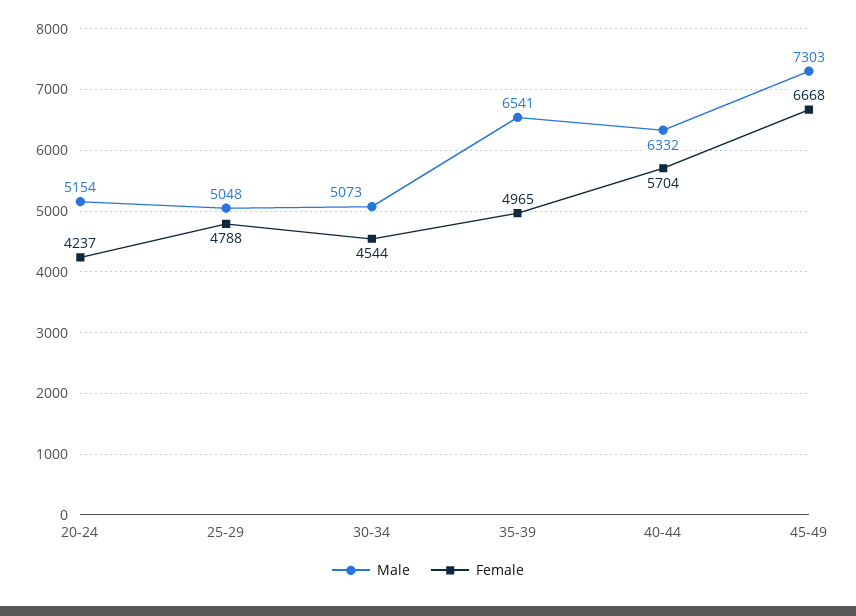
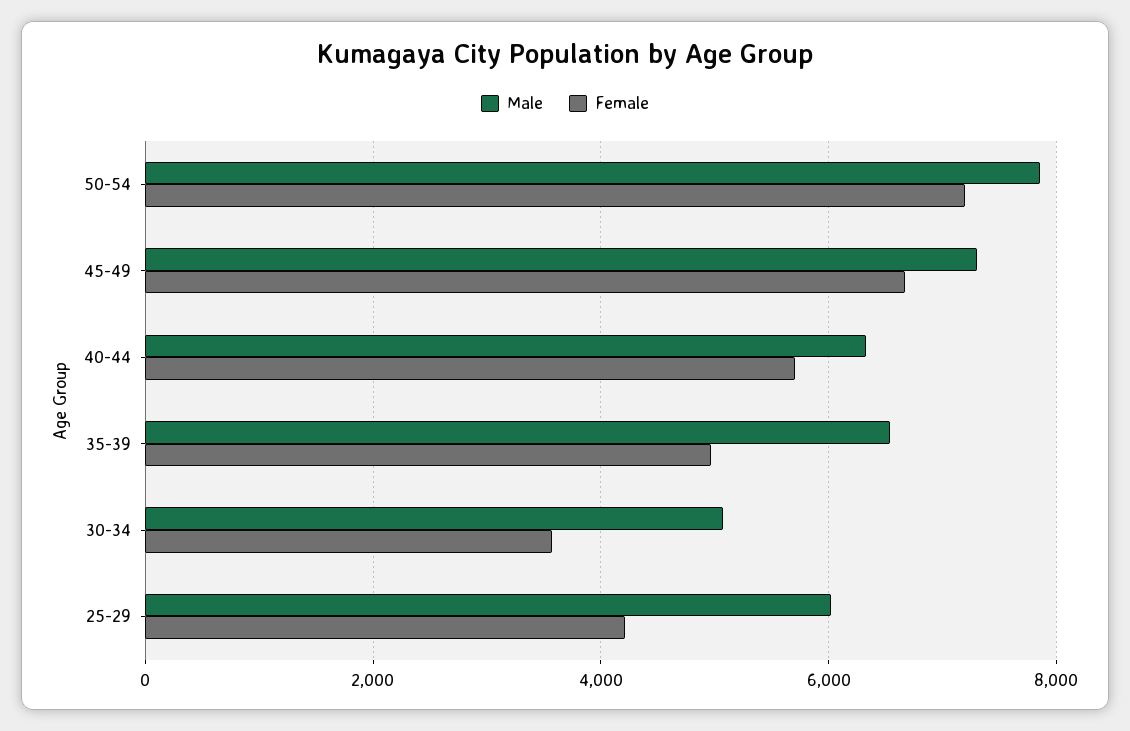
Male, 20-24: 5154 -> none
Female, 20-24: 4237 -> none
Male, 25-29: 5048 -> 6000
Female, 25-29: 4788 -> 4200
Female, 30-34: 4544 -> 3600
Male, 50-54: none -> 7800
Female, 50-54: none -> 7200

